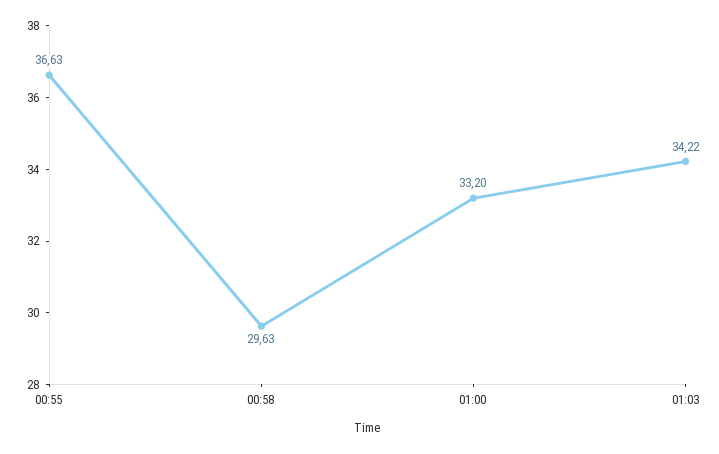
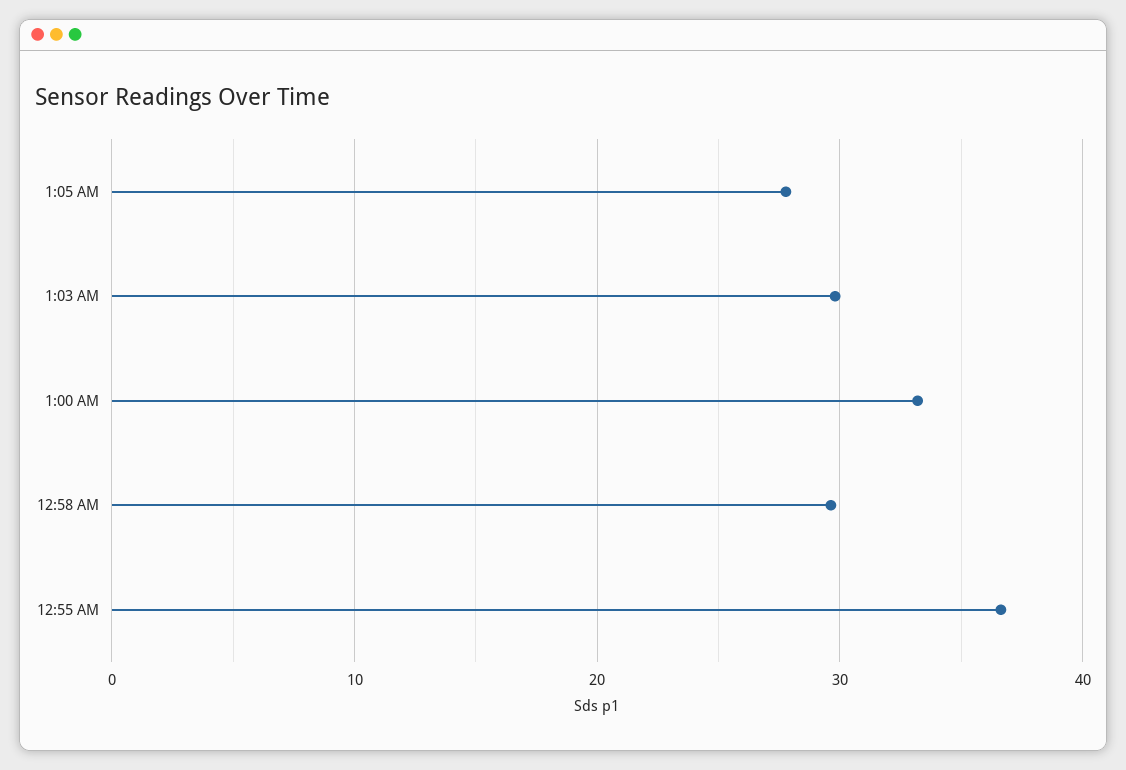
01:03: 34.22 -> 30
1:05 AM: none -> 28

